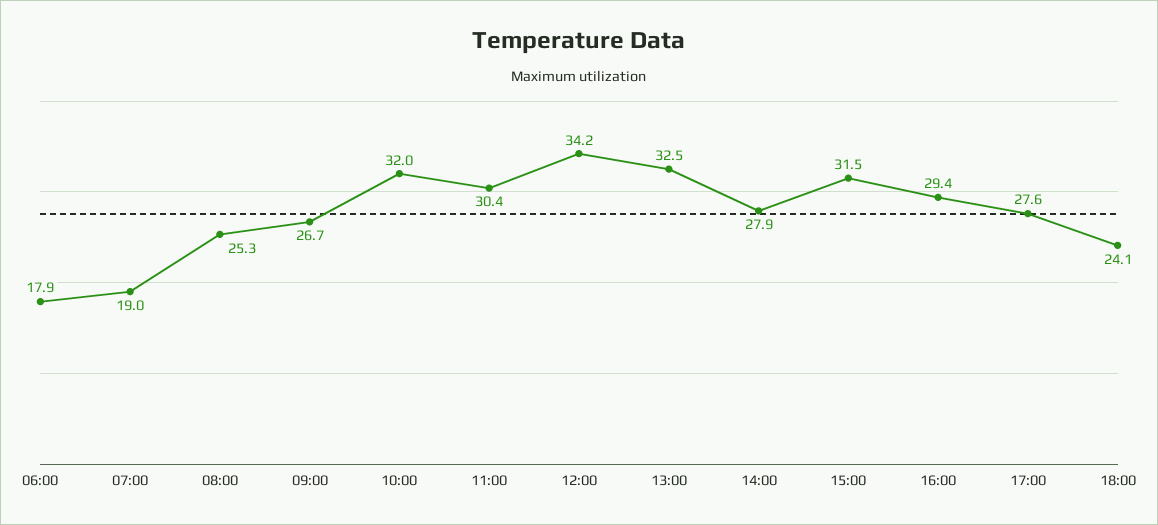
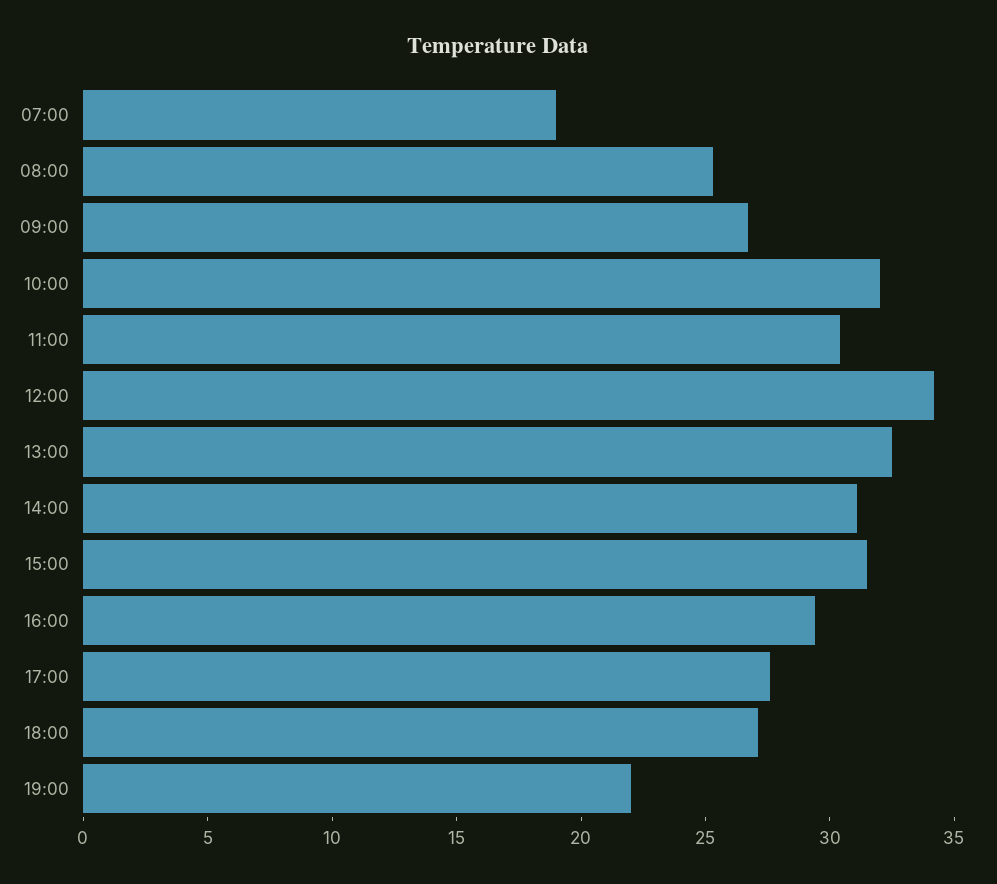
06:00: 17.9 -> none
14:00: 27.9 -> 31
18:00: 24.1 -> 27
19:00: none -> 22

